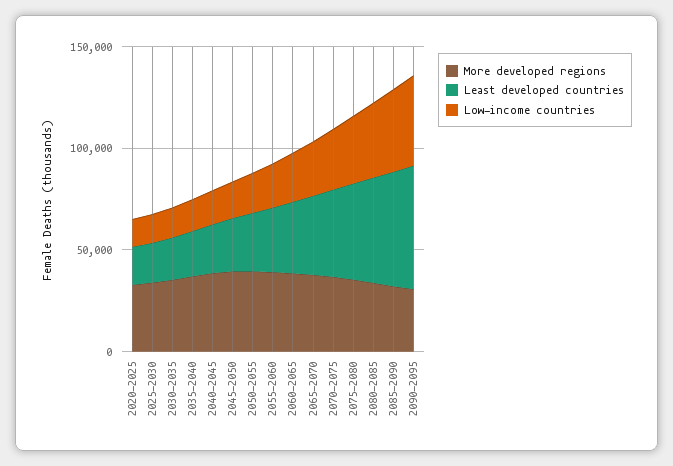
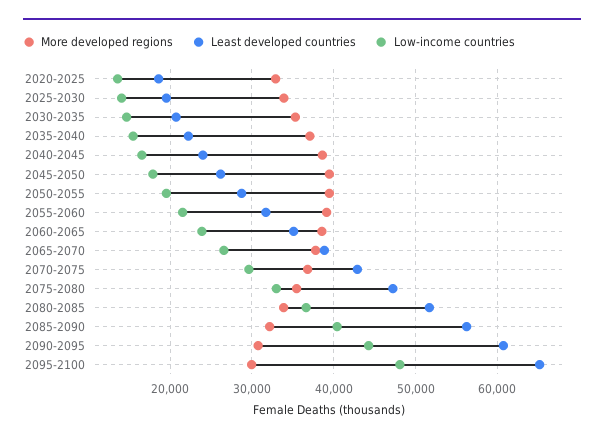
More developed regions, 2095-2100: none -> 30000
Least developed countries, 2095-2100: none -> 65000
Low-income countries, 2095-2100: none -> 48000

